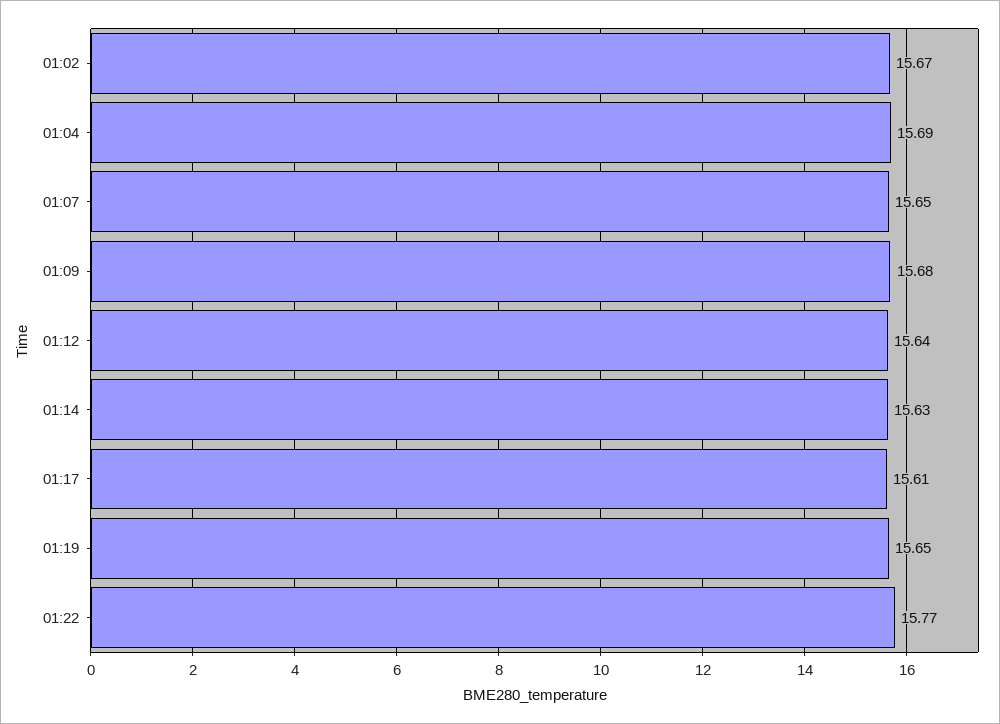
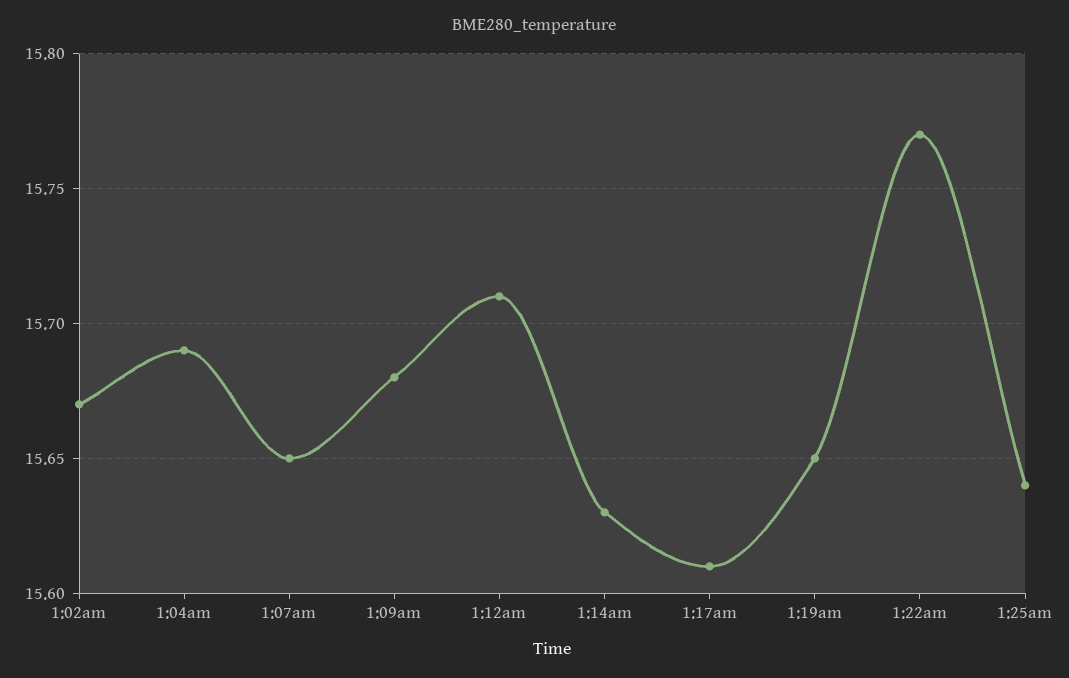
01:12: 15.64 -> 15.71
1:25am: none -> 15.64

